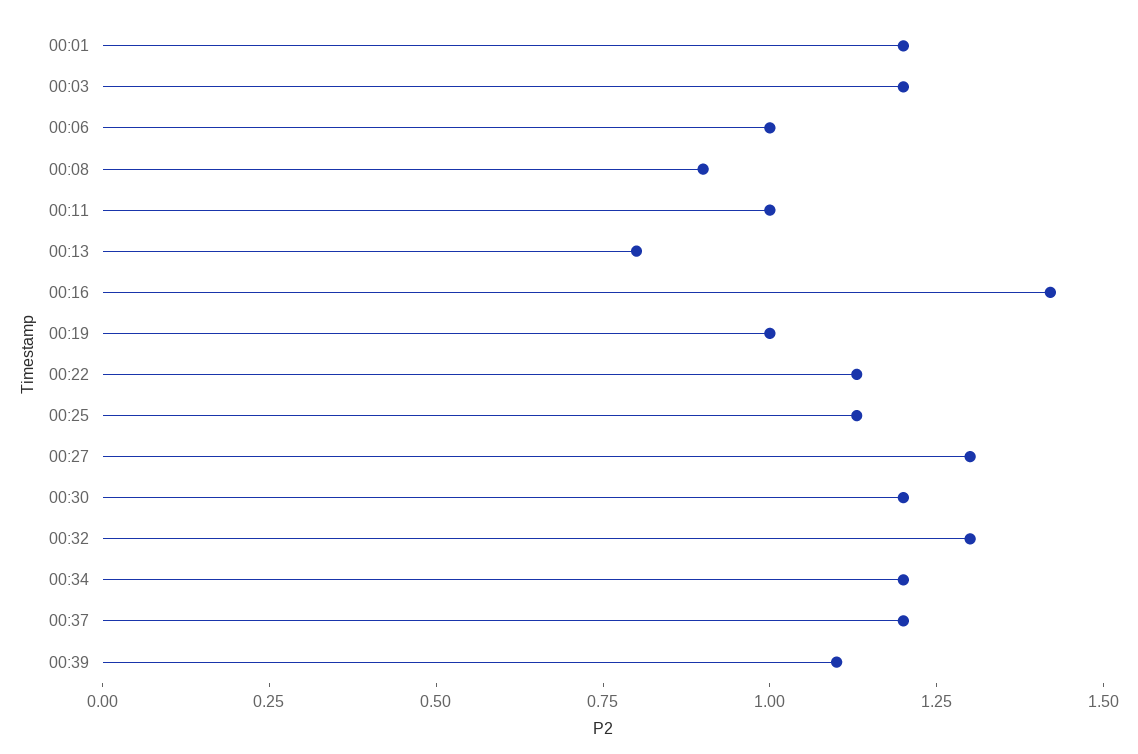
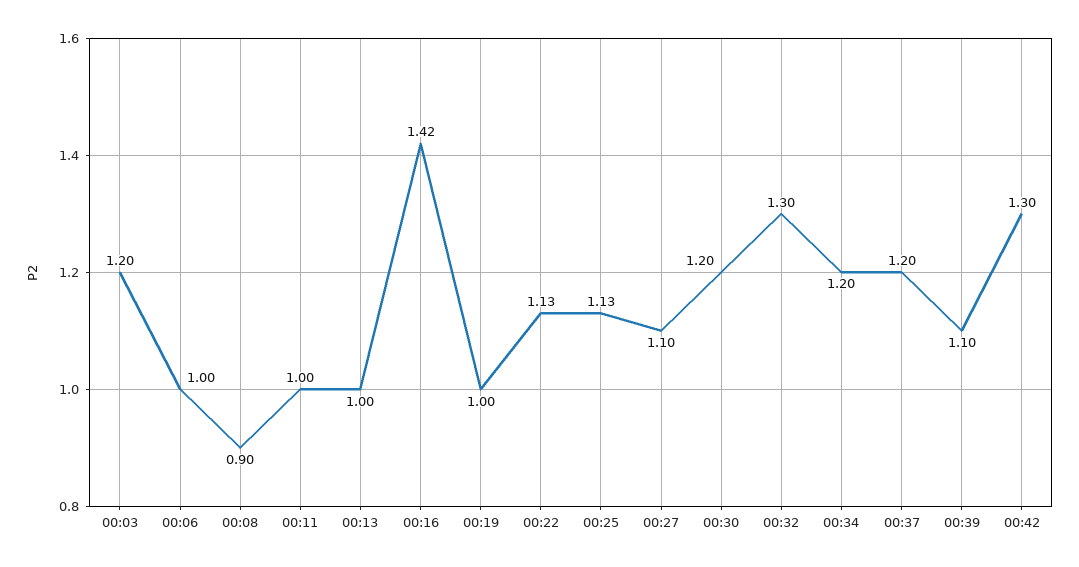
00:01: 1.2 -> none
00:13: 0.8 -> 1
00:27: 1.3 -> 1.1
00:42: none -> 1.3

